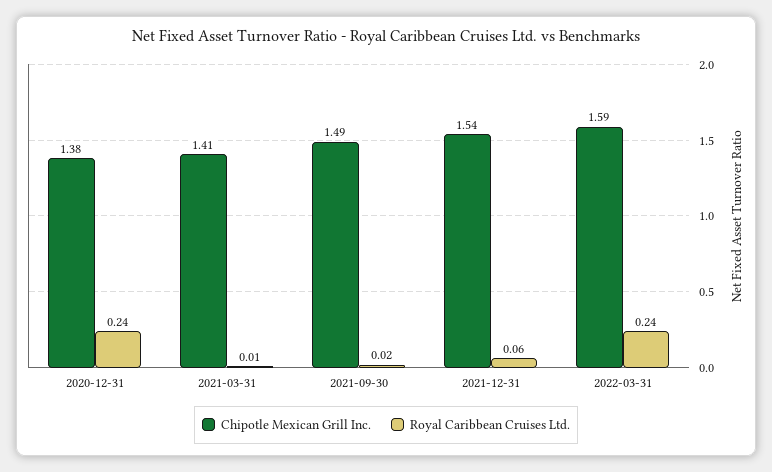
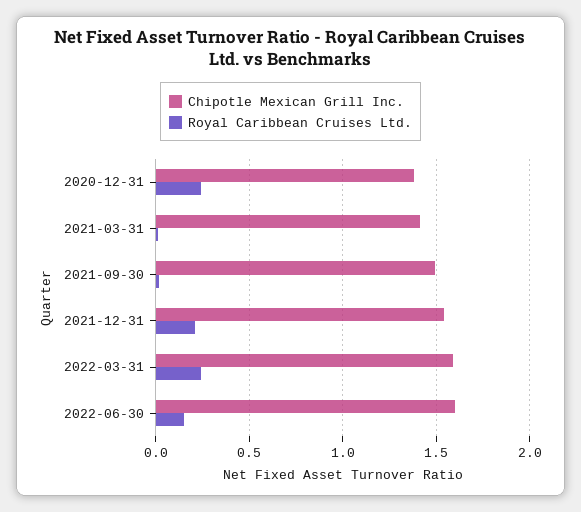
Royal Caribbean Cruises Ltd., 2021-12-31: 0.06 -> 0.2
Chipotle Mexican Grill Inc., 2022-06-30: none -> 1.6
Royal Caribbean Cruises Ltd., 2022-06-30: none -> 0.15

